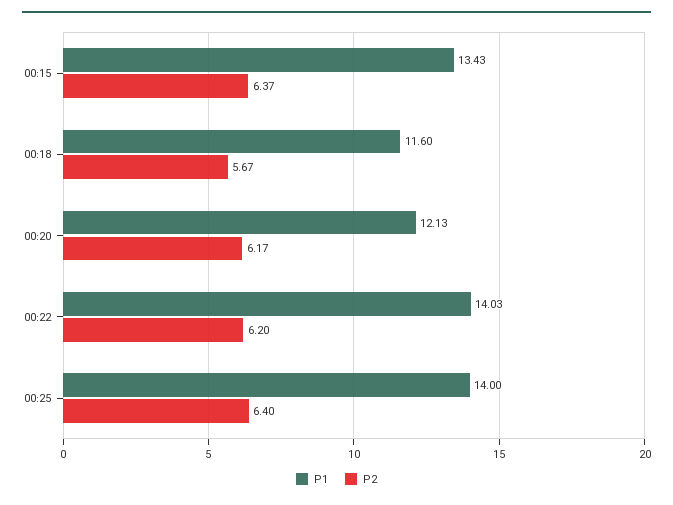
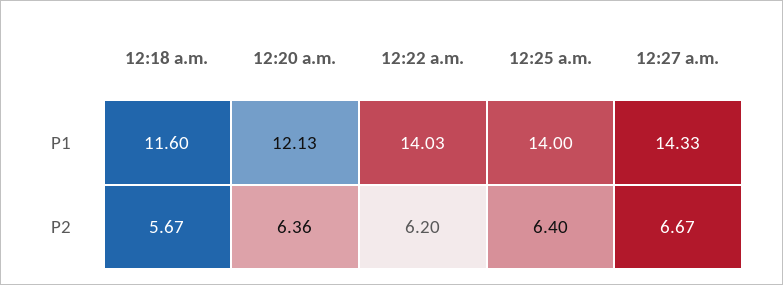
P1, 00:15: 13.43 -> none
P2, 00:15: 6.37 -> none
P2, 00:20: 6.17 -> 6.36
P1, 12:27 a.m.: none -> 14.33
P2, 12:27 a.m.: none -> 6.67

